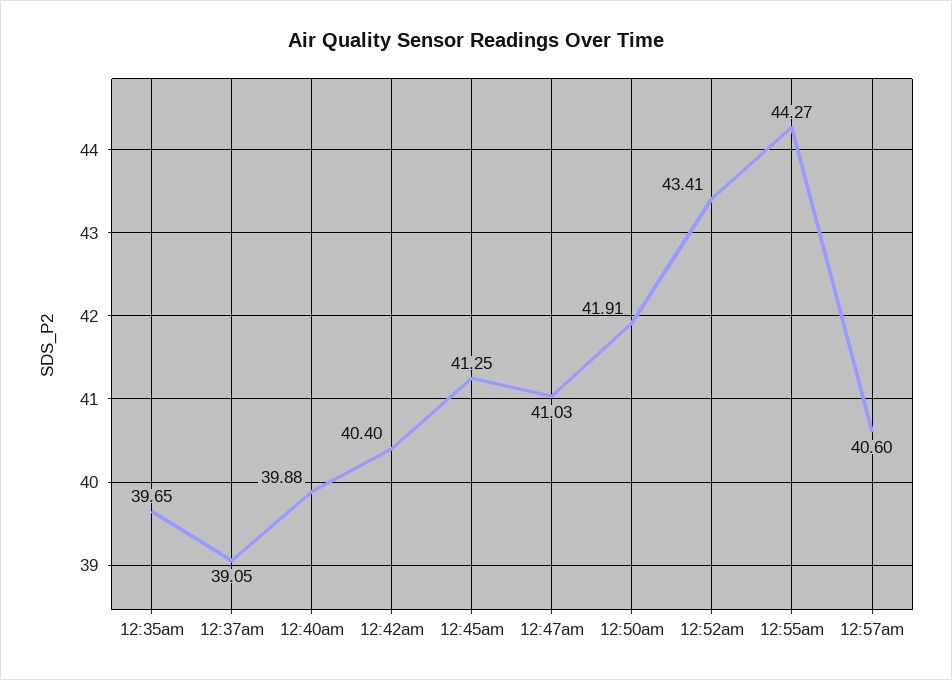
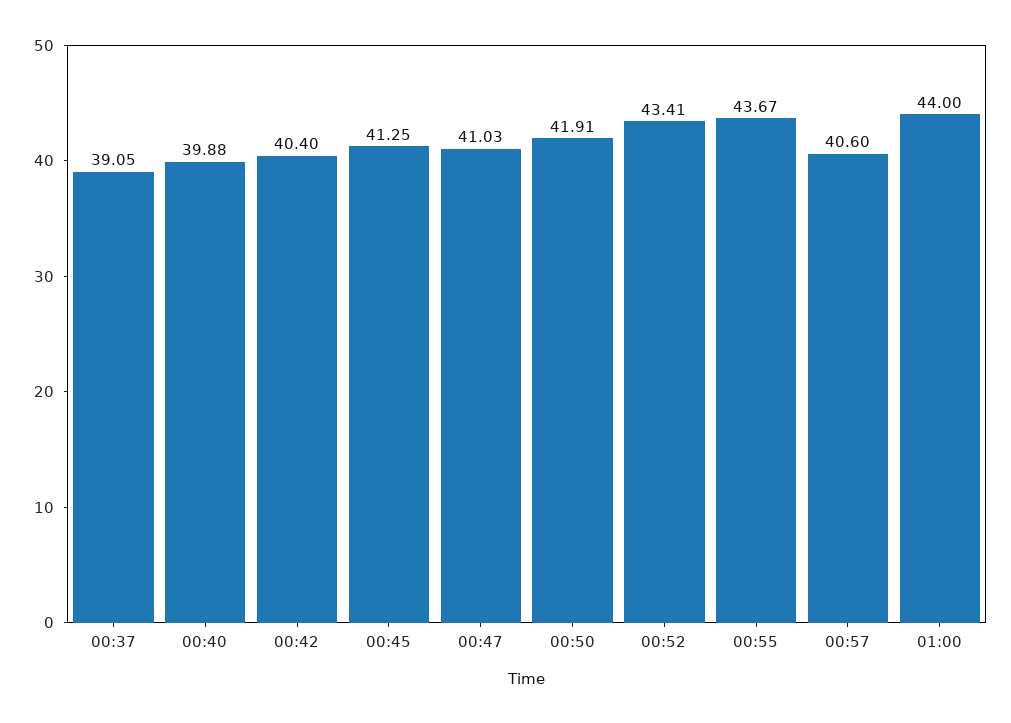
12:35am: 39.65 -> none
12:55am: 44.27 -> 43.67
01:00: none -> 44

